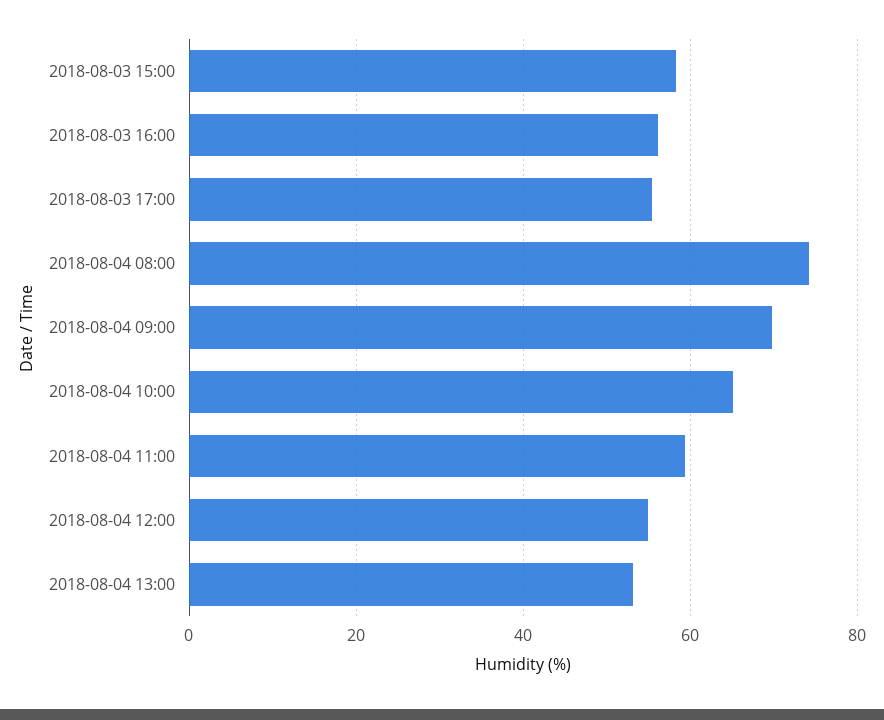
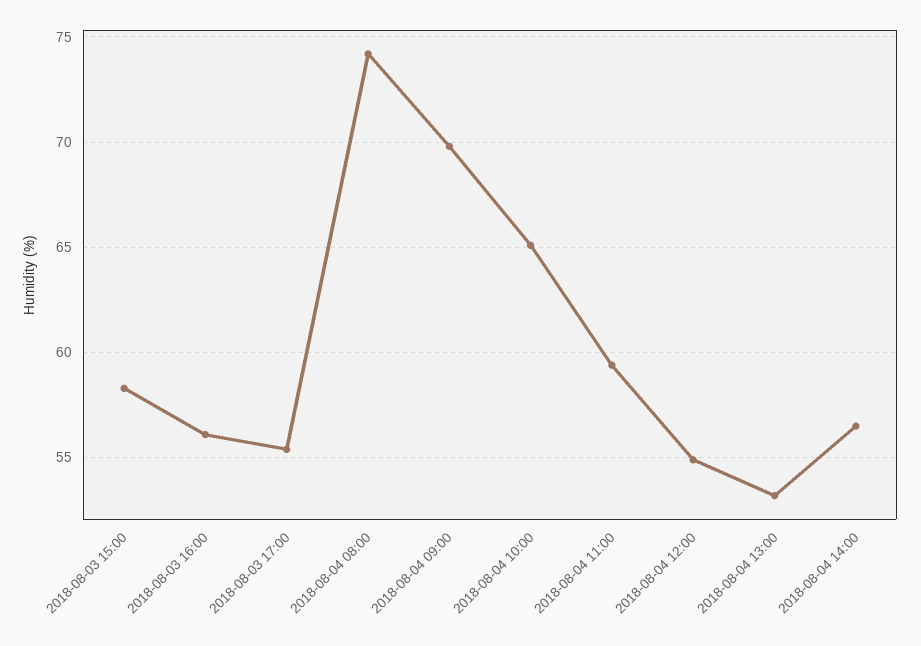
2018-08-04 14:00: none -> 56.5

